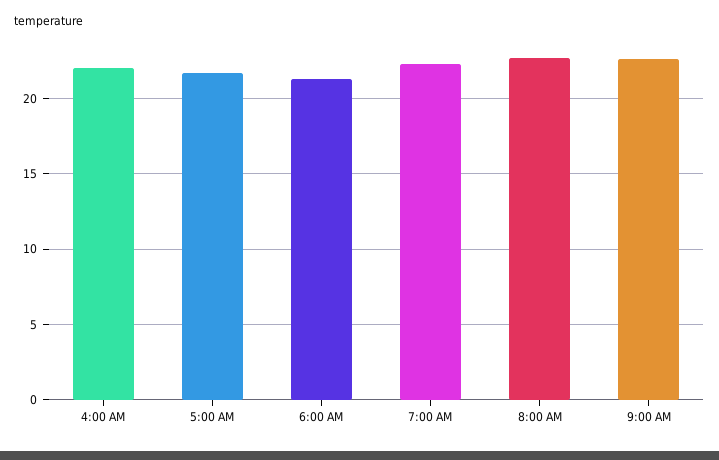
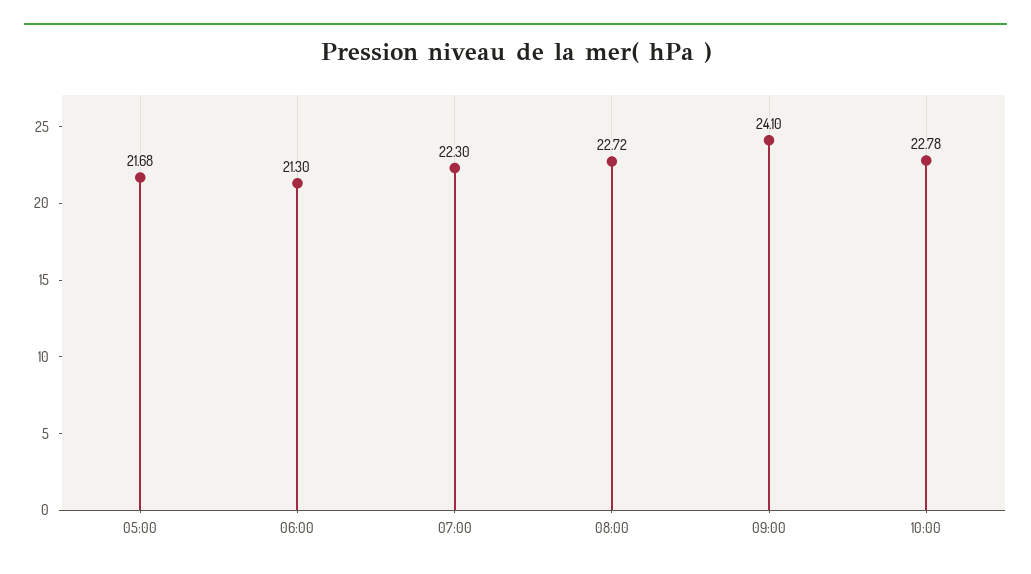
4:00 AM: 22 -> none
9:00 AM: 22.5 -> 24.1
10:00: none -> 22.78

